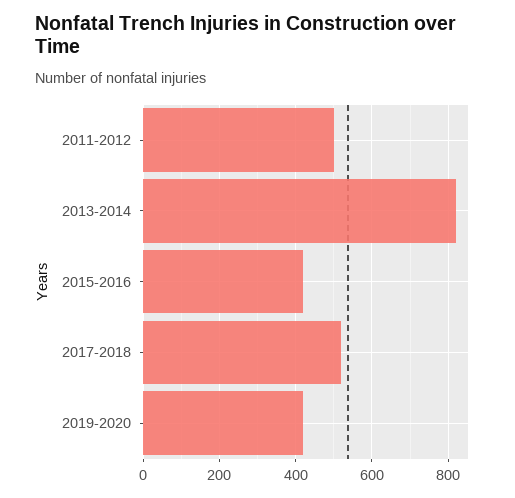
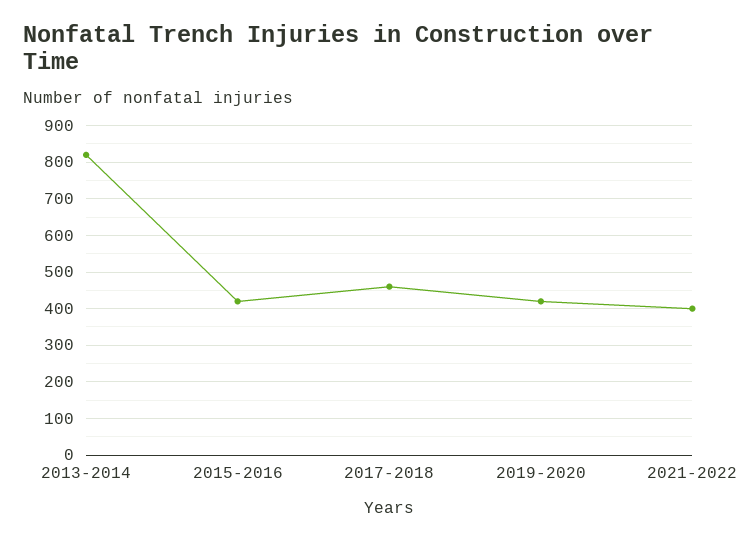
2011-2012: 500 -> none
2017-2018: 520 -> 460
2021-2022: none -> 400

